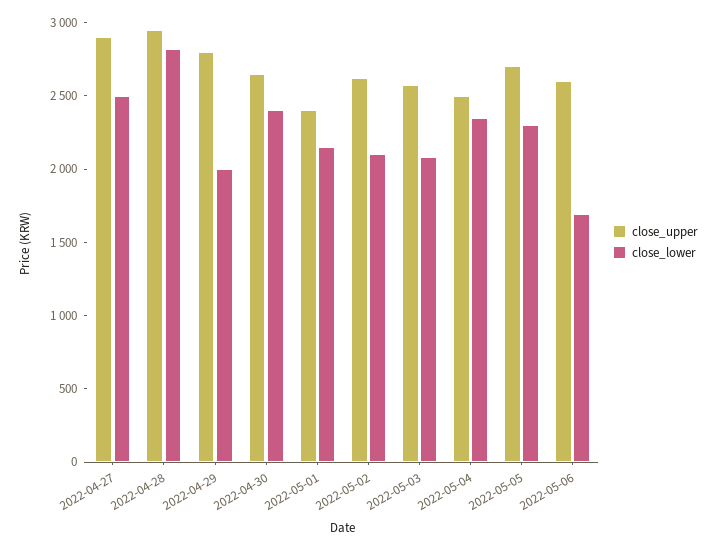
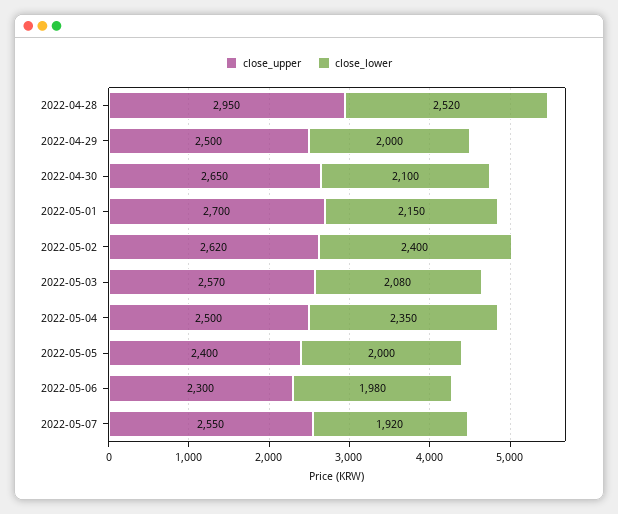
close_upper, 2022-04-27: 2900 -> none
close_lower, 2022-04-27: 2500 -> none
close_lower, 2022-04-28: 2800 -> 2520
close_upper, 2022-04-29: 2800 -> 2500
close_lower, 2022-04-30: 2400 -> 2100
close_upper, 2022-05-01: 2400 -> 2700
close_lower, 2022-05-02: 2100 -> 2400
close_upper, 2022-05-05: 2700 -> 2400
close_lower, 2022-05-05: 2300 -> 2000
close_upper, 2022-05-06: 2600 -> 2300
close_lower, 2022-05-06: 1700 -> 1980
close_upper, 2022-05-07: none -> 2550
close_lower, 2022-05-07: none -> 1920

